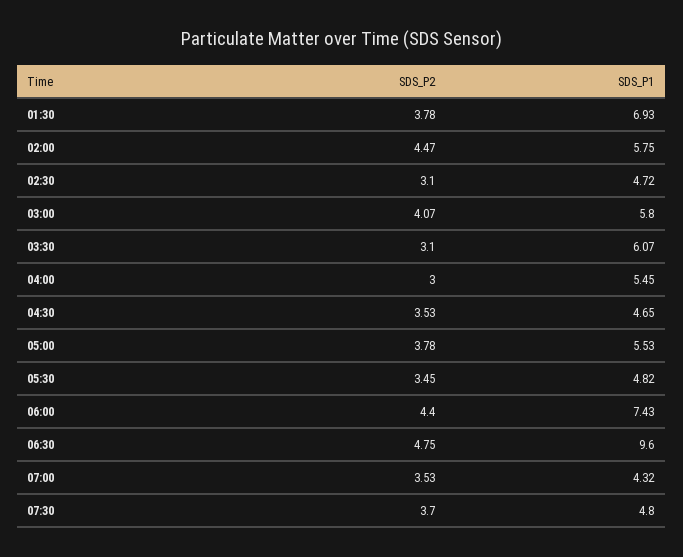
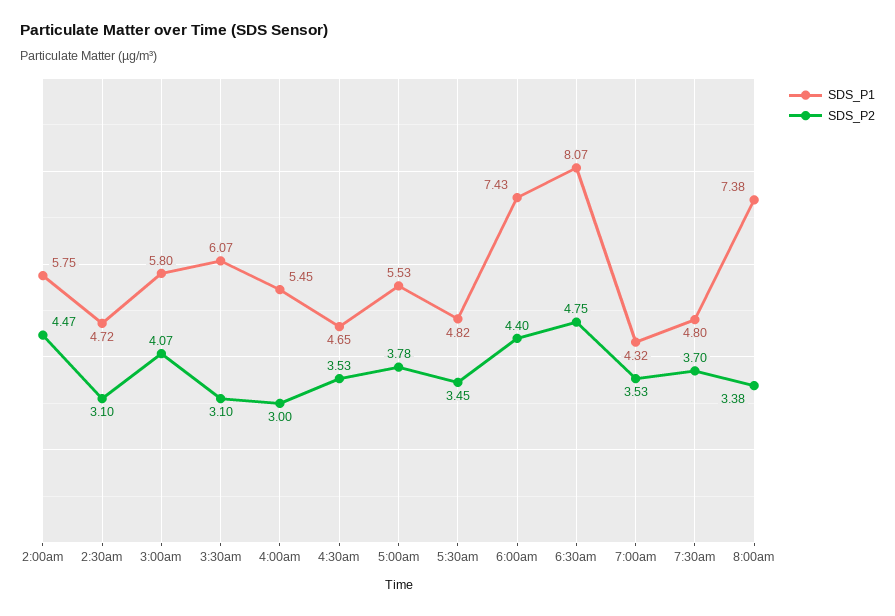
SDS_P2, 01:30: 3.78 -> none
SDS_P1, 01:30: 6.93 -> none
SDS_P1, 06:30: 9.6 -> 8.07
SDS_P1, 8:00am: none -> 7.38
SDS_P2, 8:00am: none -> 3.38

